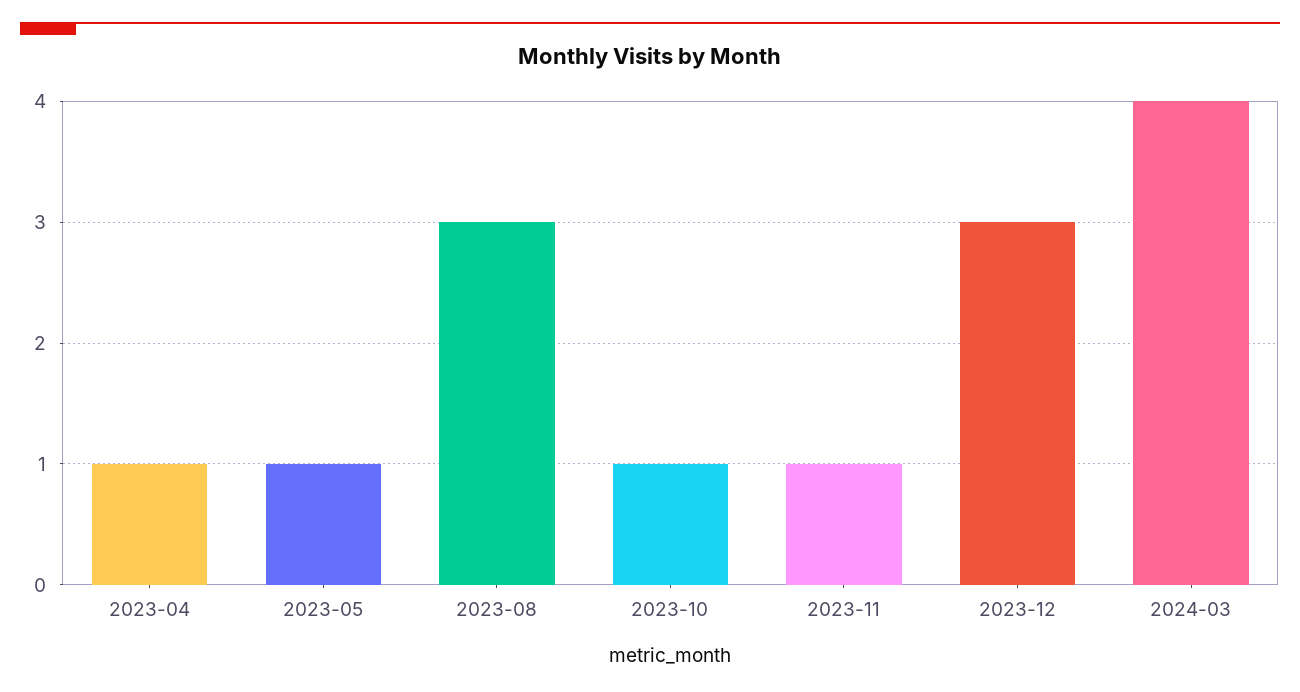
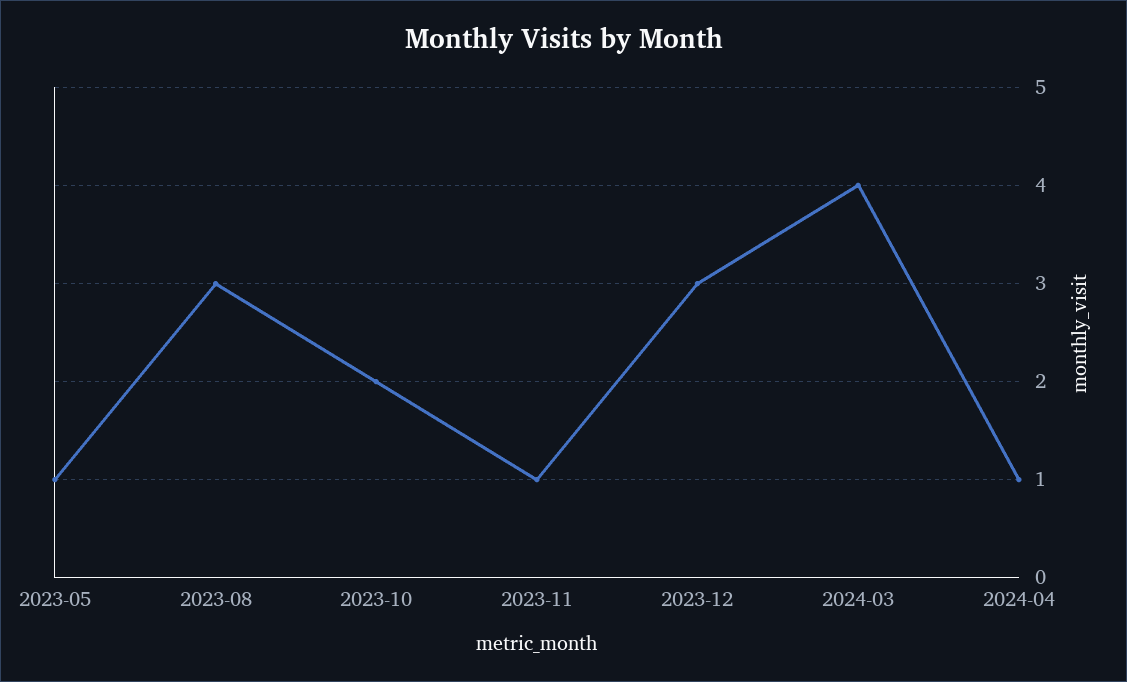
2023-04: 1 -> none
2023-10: 1 -> 2
2024-04: none -> 1

